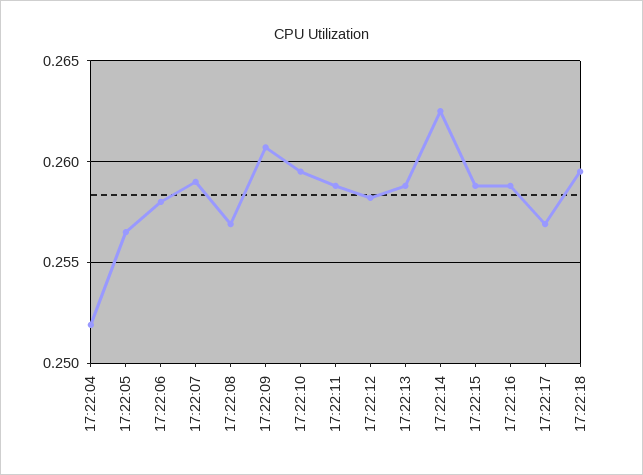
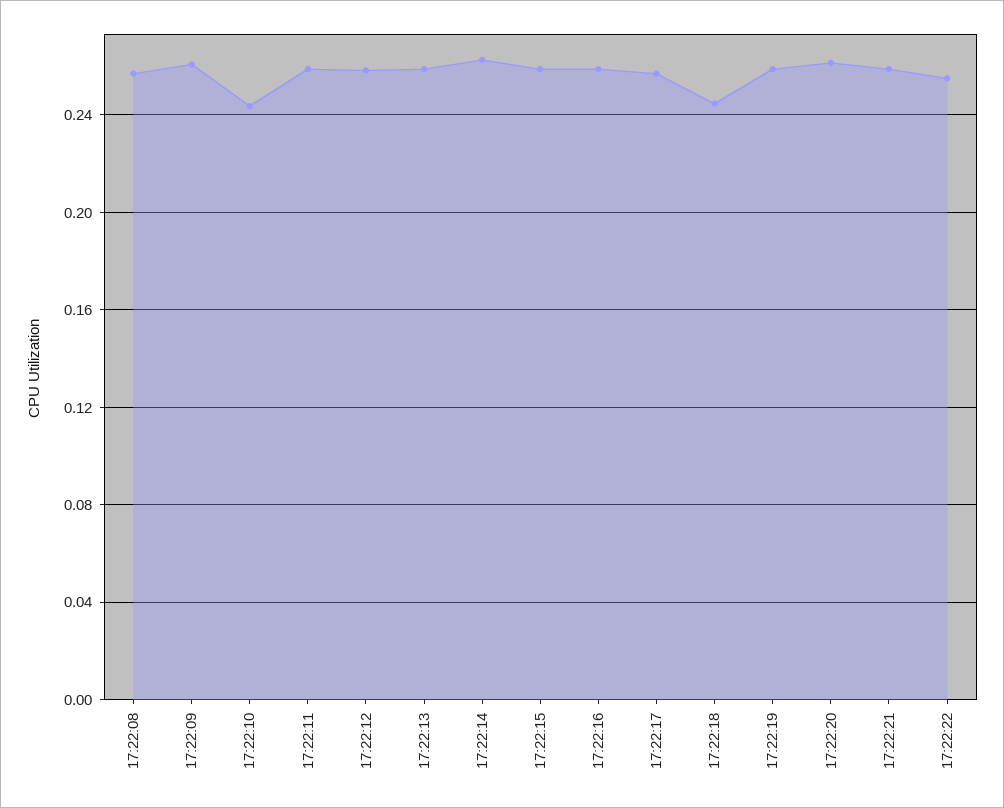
17:22:04: 0.252 -> none
17:22:05: 0.2565 -> none
17:22:06: 0.258 -> none
17:22:07: 0.259 -> none
17:22:10: 0.2595 -> 0.245
17:22:18: 0.2595 -> 0.245
17:22:19: none -> 0.26
17:22:20: none -> 0.26
17:22:21: none -> 0.26
17:22:22: none -> 0.255

